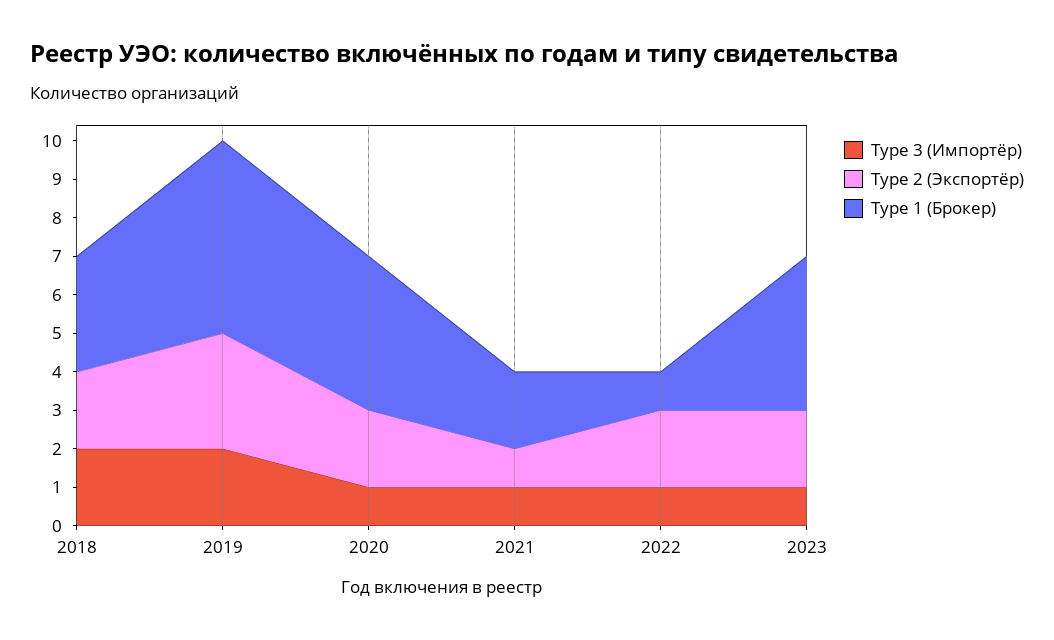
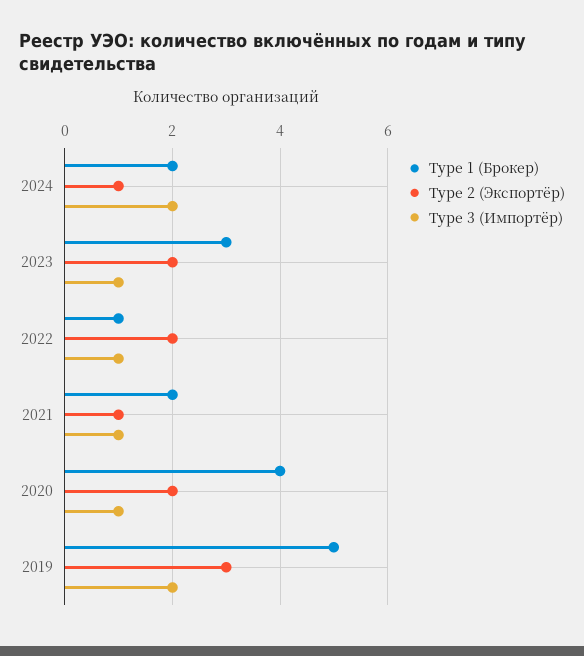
Type 3 (Импортёр), 2018: 2 -> none
Type 2 (Экспортёр), 2018: 2 -> none
Type 1 (Брокер), 2018: 3 -> none
Type 1 (Брокер), 2023: 4 -> 3
Type 1 (Брокер), 2024: none -> 2
Type 2 (Экспортёр), 2024: none -> 1
Type 3 (Импортёр), 2024: none -> 2

